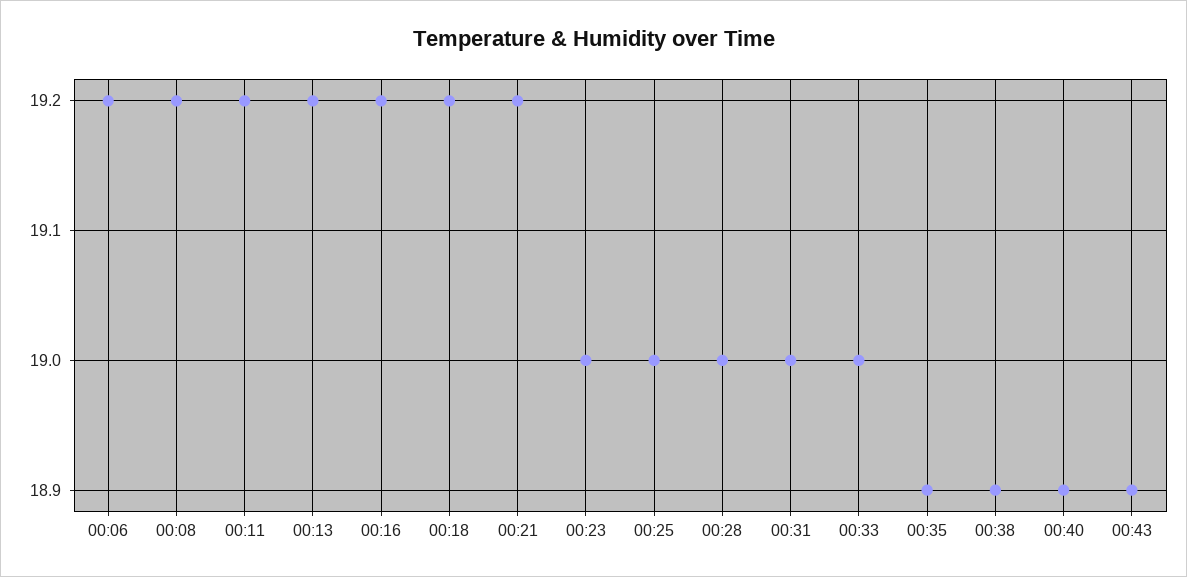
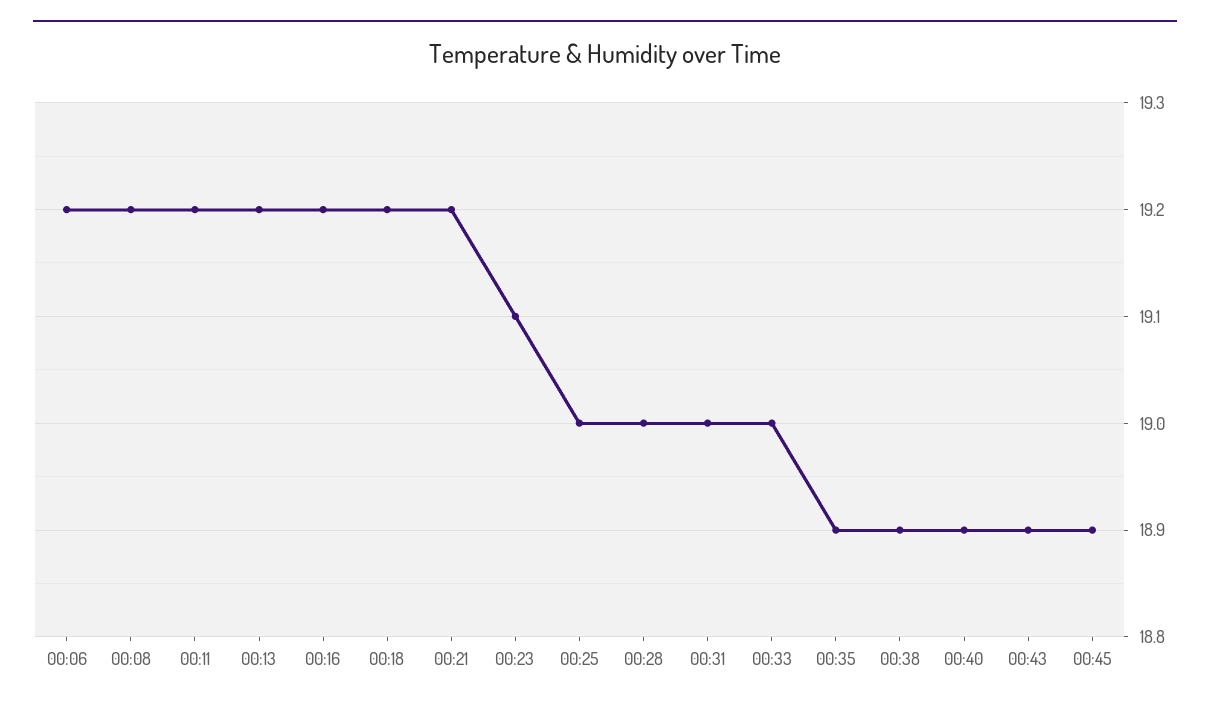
00:23: 19 -> 19.1
00:45: none -> 18.9

